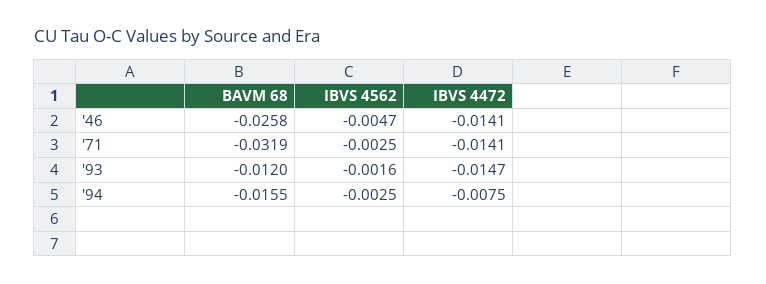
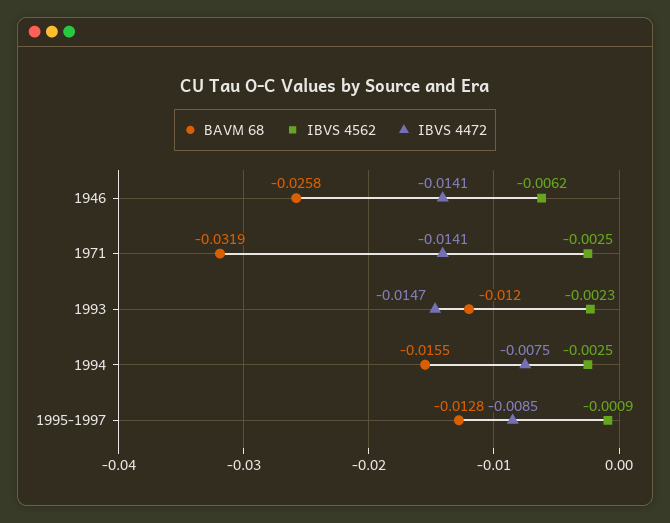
IBVS 4562, '46: -0.0047 -> -0.0062
IBVS 4562, '93: -0.0016 -> -0.0023
BAVM 68, 1995-1997: none -> -0.0128
IBVS 4562, 1995-1997: none -> -0.0009
IBVS 4472, 1995-1997: none -> -0.0085

